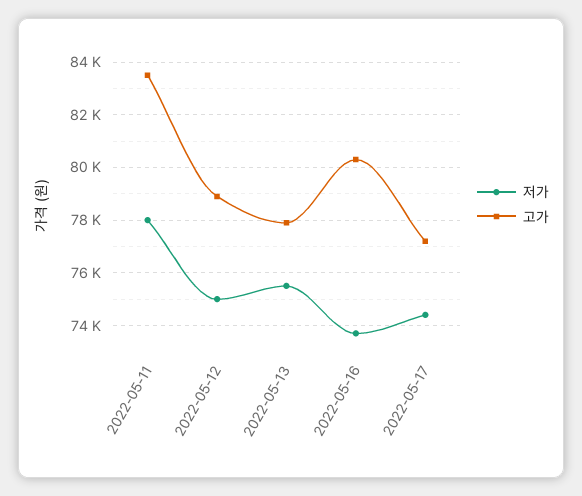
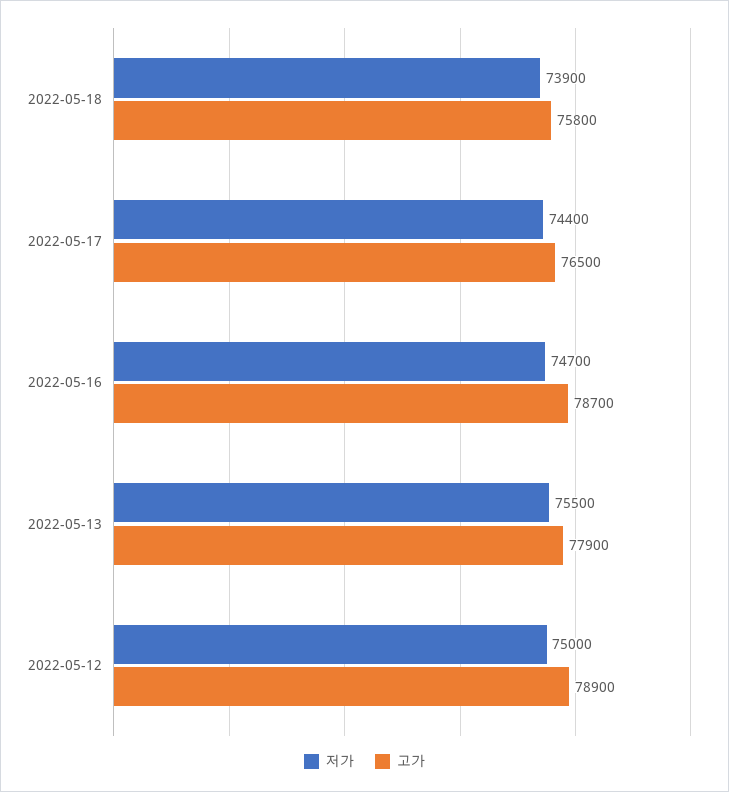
저가, 2022-05-11: 78000 -> none
고가, 2022-05-11: 83500 -> none
저가, 2022-05-16: 73750 -> 74700
고가, 2022-05-16: 80250 -> 78700
고가, 2022-05-17: 77250 -> 76500
저가, 2022-05-18: none -> 73900
고가, 2022-05-18: none -> 75800

